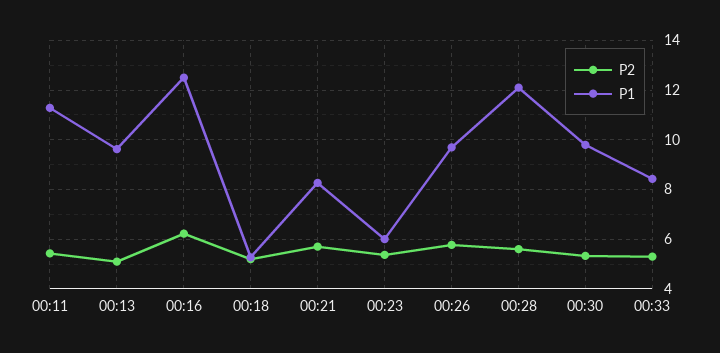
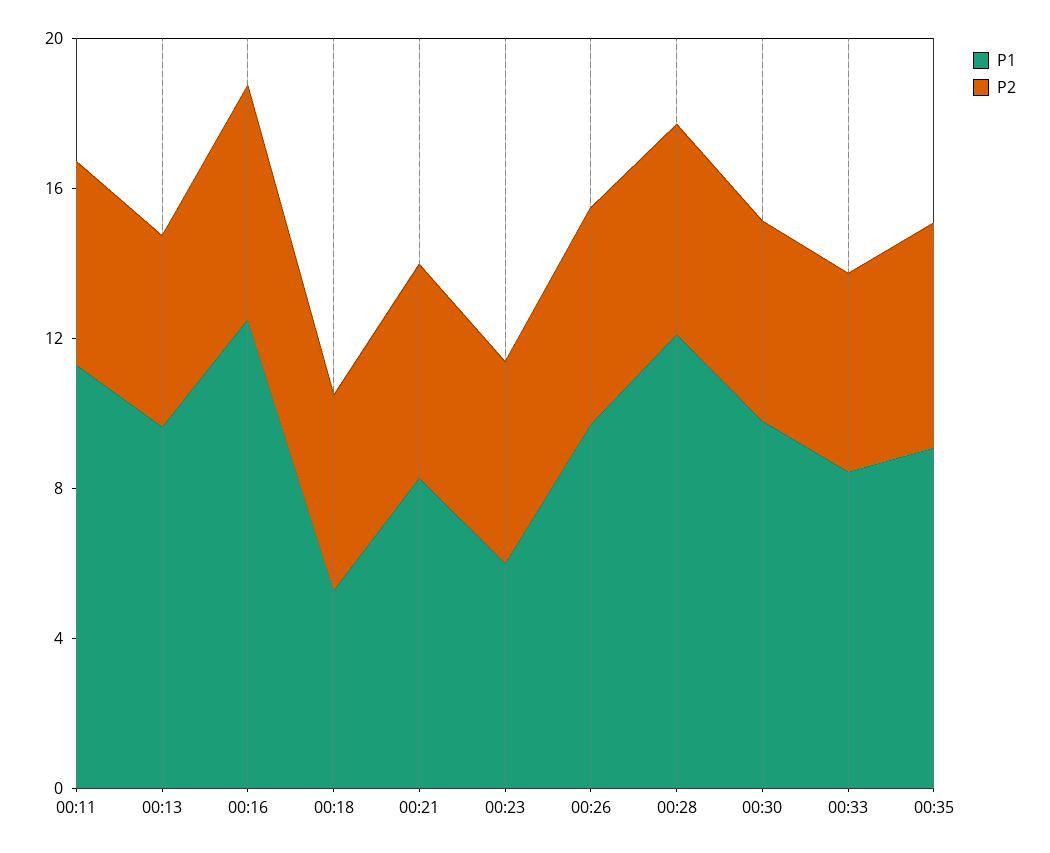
P1, 00:35: none -> 9
P2, 00:35: none -> 6

